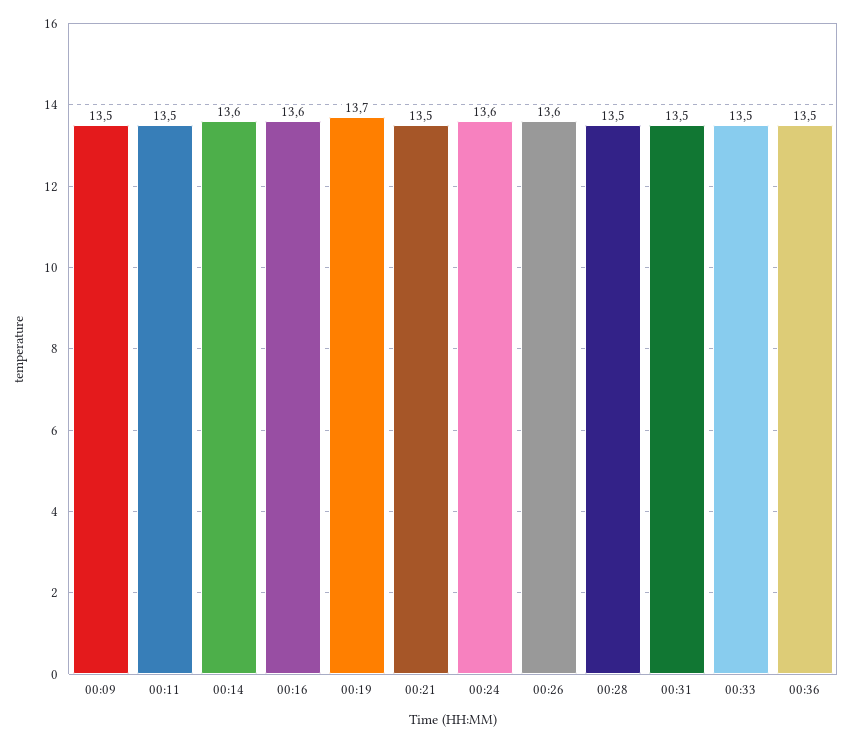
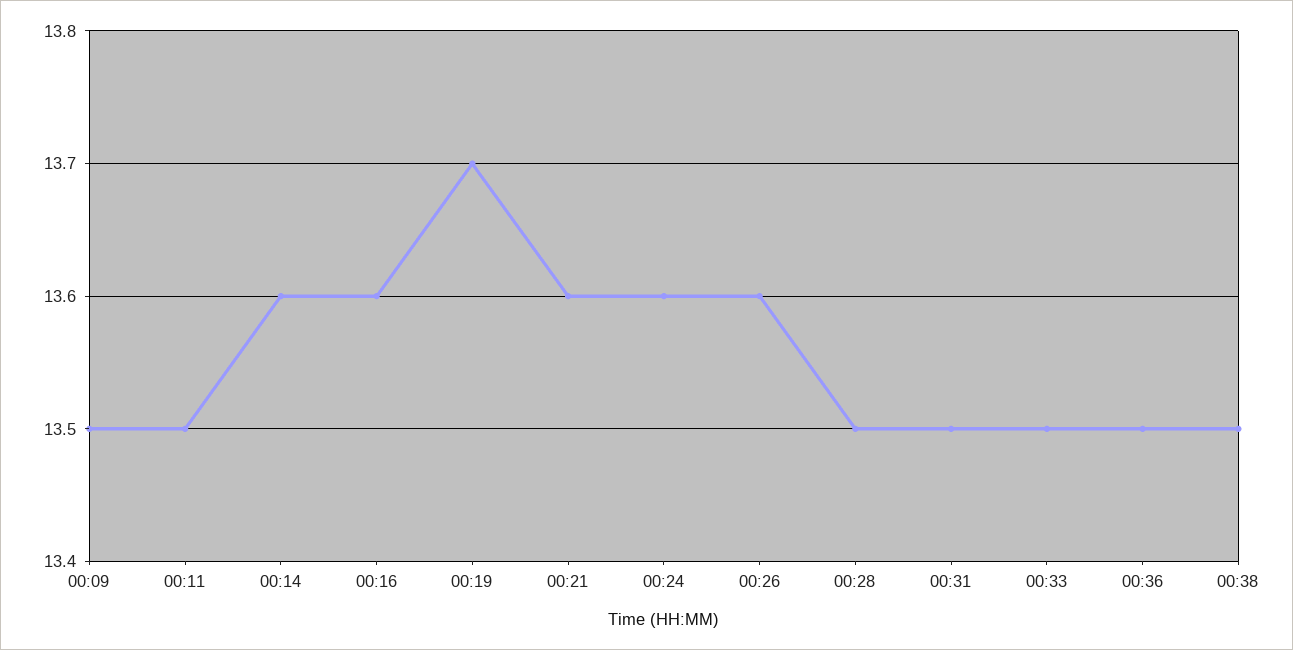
00:21: 13.5 -> 13.6
00:38: none -> 13.5

